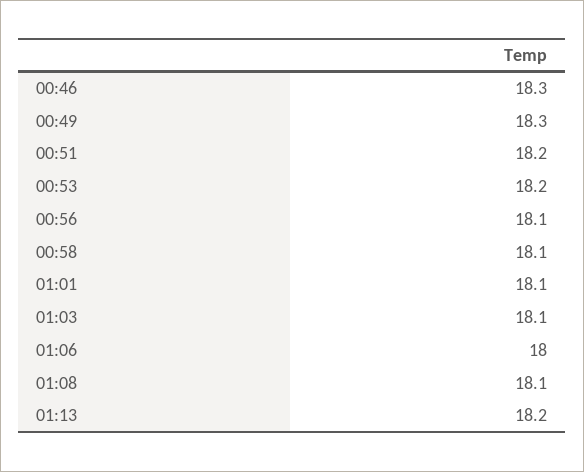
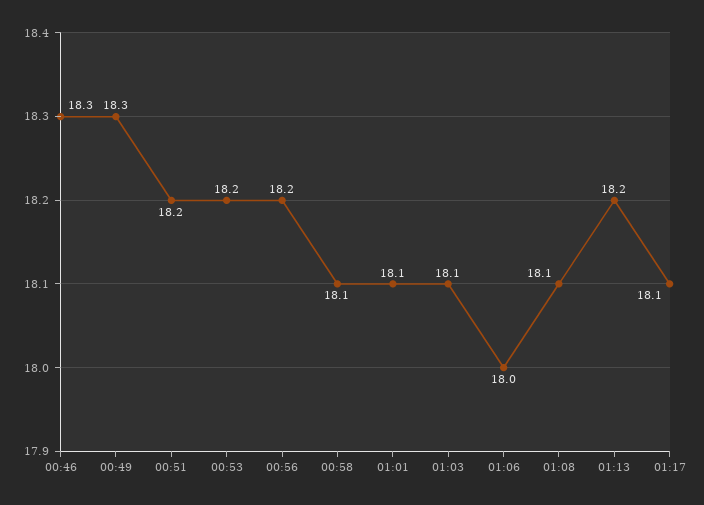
00:56: 18.1 -> 18.2
01:17: none -> 18.1

